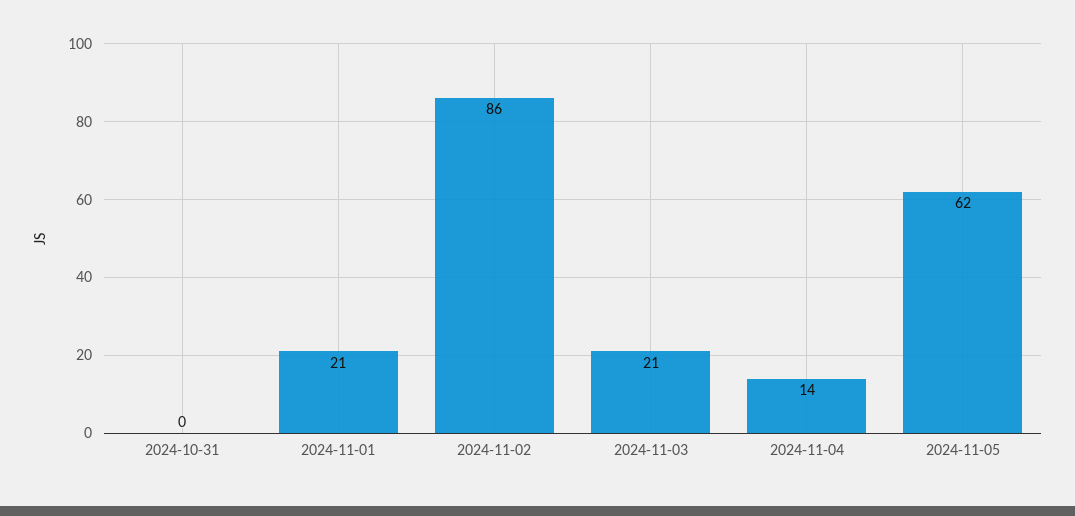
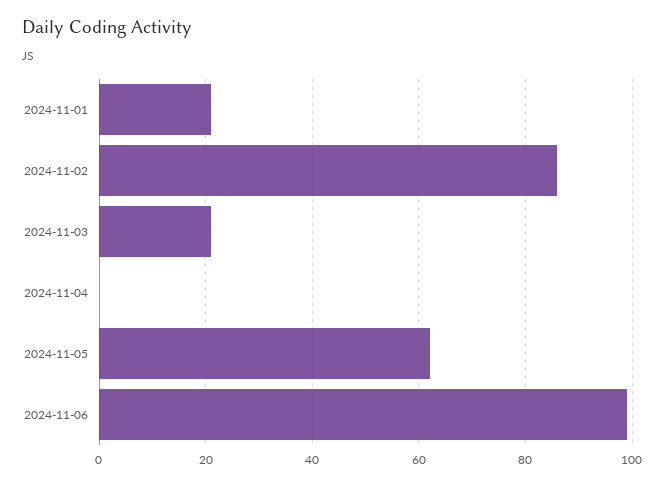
2024-10-31: 0 -> none
2024-11-04: 14 -> 0
2024-11-06: none -> 100

